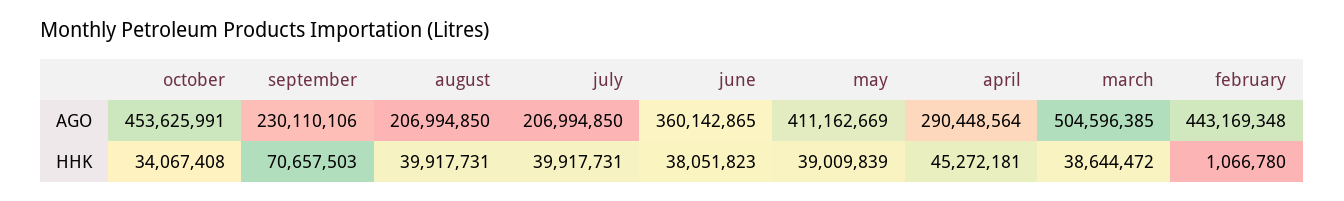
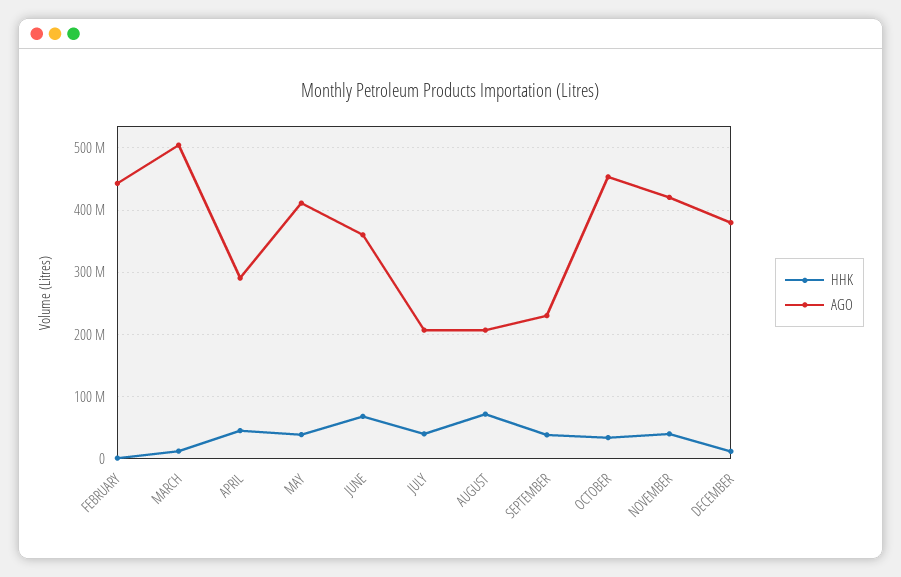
HHK, september: 70657503 -> 40000000
HHK, august: 39917731 -> 70000000
HHK, june: 38051823 -> 70000000
HHK, march: 38644472 -> 10000000
HHK, NOVEMBER: none -> 40000000
AGO, NOVEMBER: none -> 420000000
HHK, DECEMBER: none -> 10000000
AGO, DECEMBER: none -> 380000000

